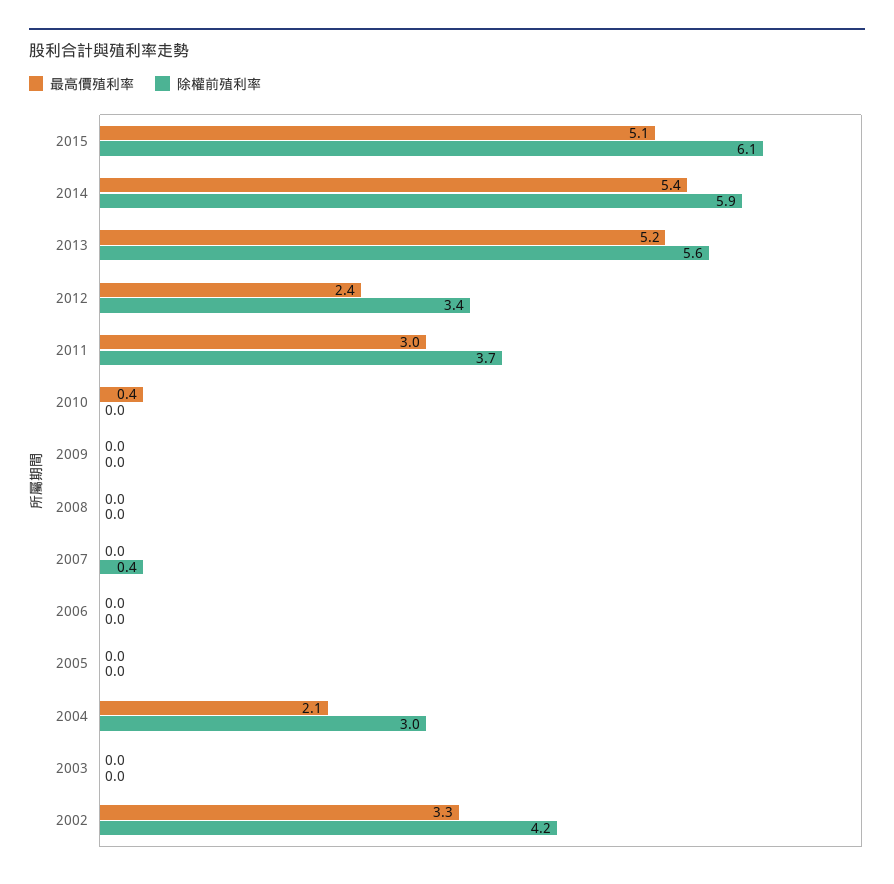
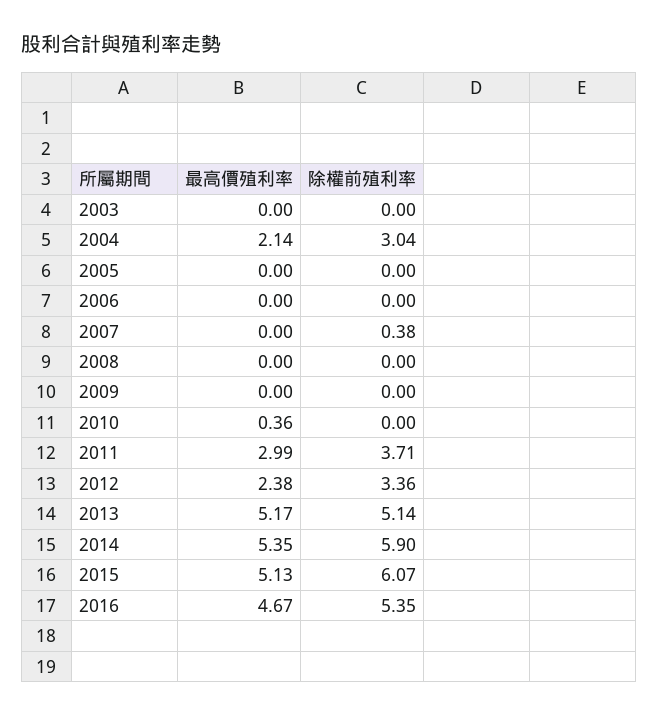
除權前殖利率, 2013: 5.6 -> 5.14
最高價殖利率, 2002: 3.3 -> none
除權前殖利率, 2002: 4.2 -> none
最高價殖利率, 2016: none -> 4.67
除權前殖利率, 2016: none -> 5.35

